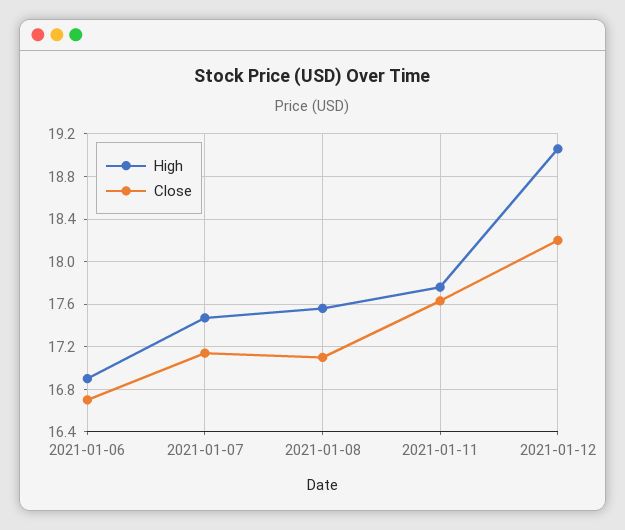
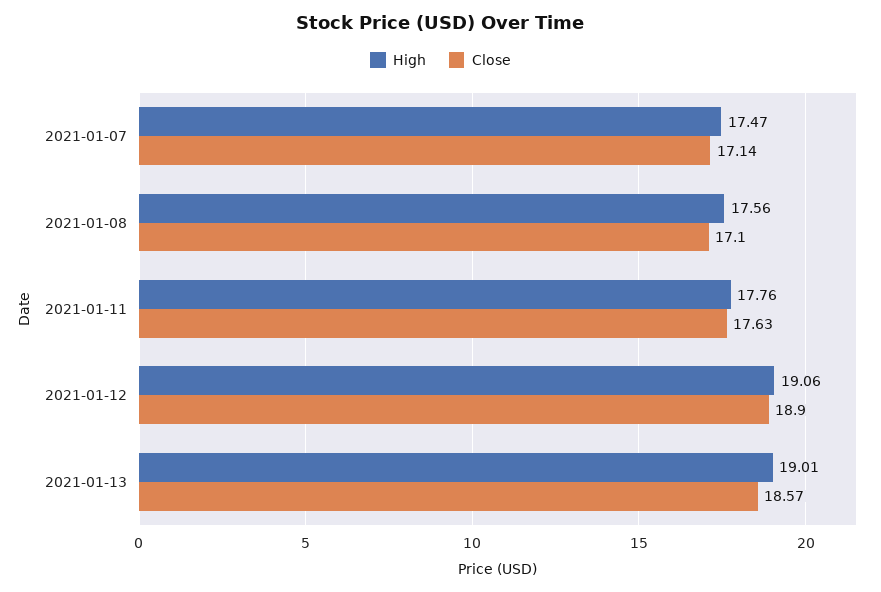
High, 2021-01-06: 16.9 -> none
Close, 2021-01-06: 16.7 -> none
Close, 2021-01-12: 18.2 -> 18.9
High, 2021-01-13: none -> 19.01
Close, 2021-01-13: none -> 18.57

